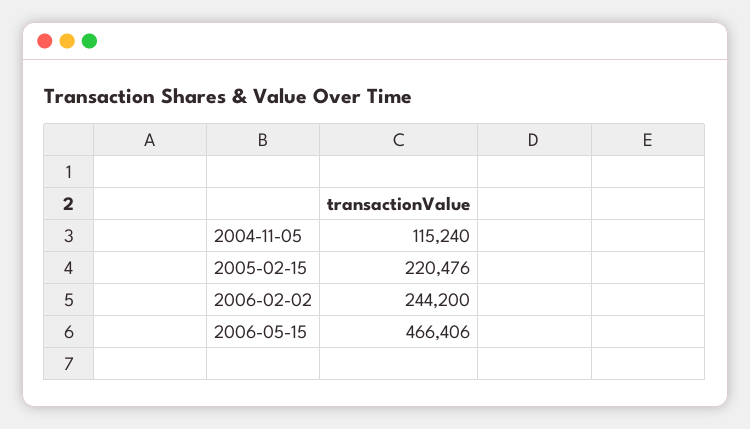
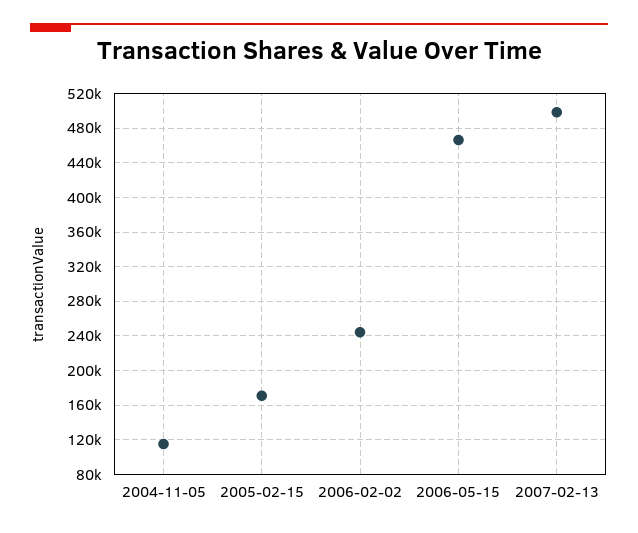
2005-02-15: 220476 -> 170000
2007-02-13: none -> 500000

